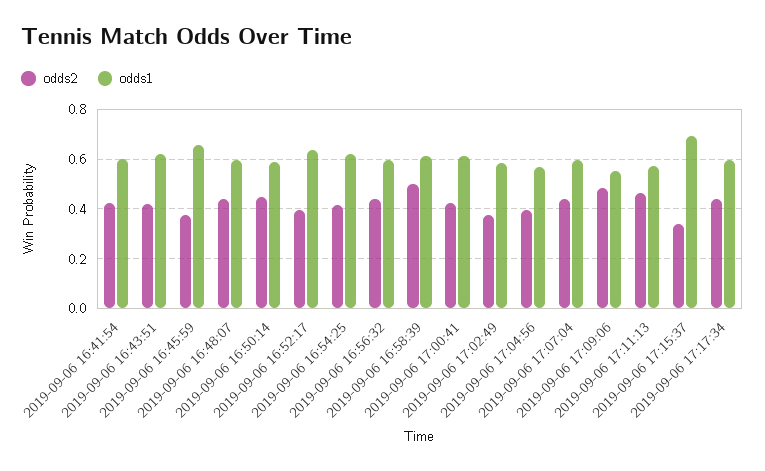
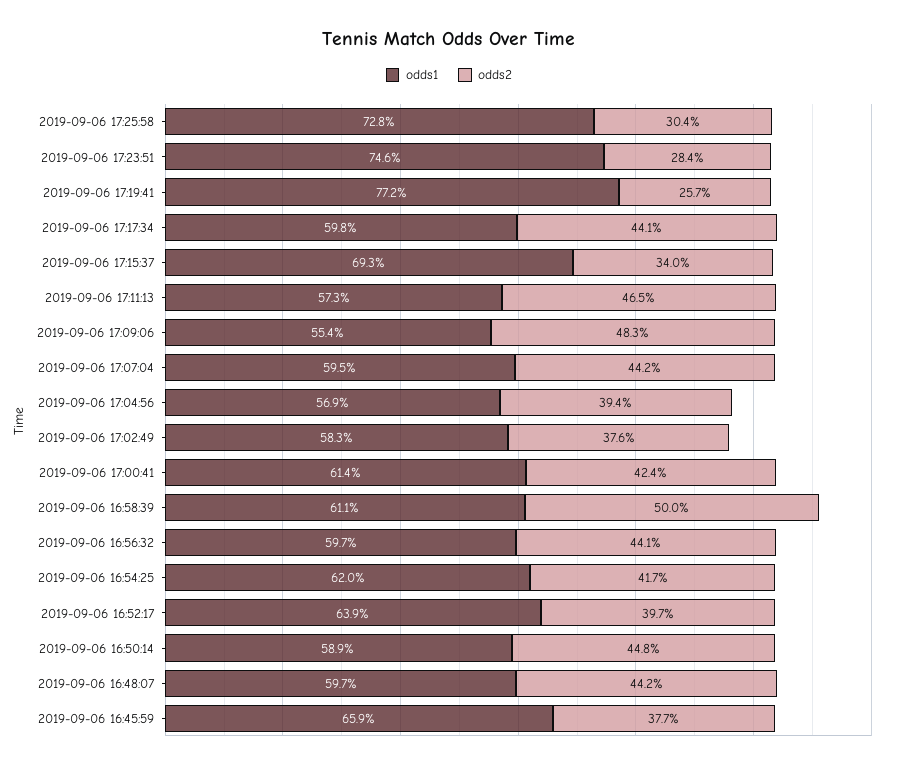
odds2, 2019-09-06 16:41:54: 0.425 -> none
odds1, 2019-09-06 16:41:54: 0.6 -> none
odds2, 2019-09-06 16:43:51: 0.425 -> none
odds1, 2019-09-06 16:43:51: 0.625 -> none
odds1, 2019-09-06 17:25:58: none -> 0.728
odds2, 2019-09-06 17:25:58: none -> 0.304
odds1, 2019-09-06 17:23:51: none -> 0.746
odds2, 2019-09-06 17:23:51: none -> 0.284
odds1, 2019-09-06 17:19:41: none -> 0.772
odds2, 2019-09-06 17:19:41: none -> 0.257

